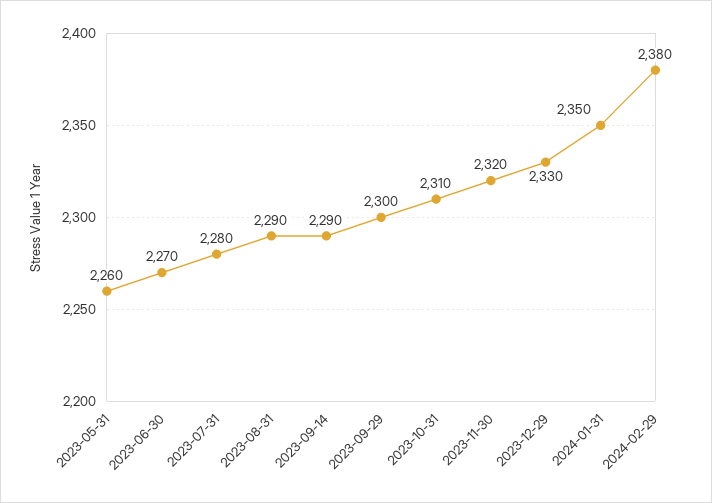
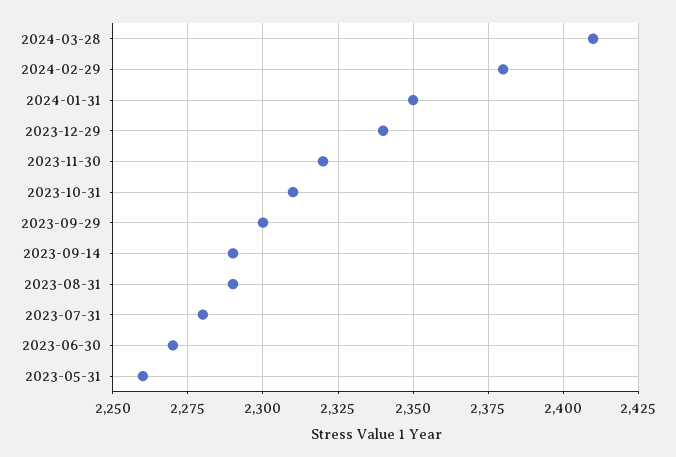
2023-12-29: 2330 -> 2340
2024-03-28: none -> 2410

